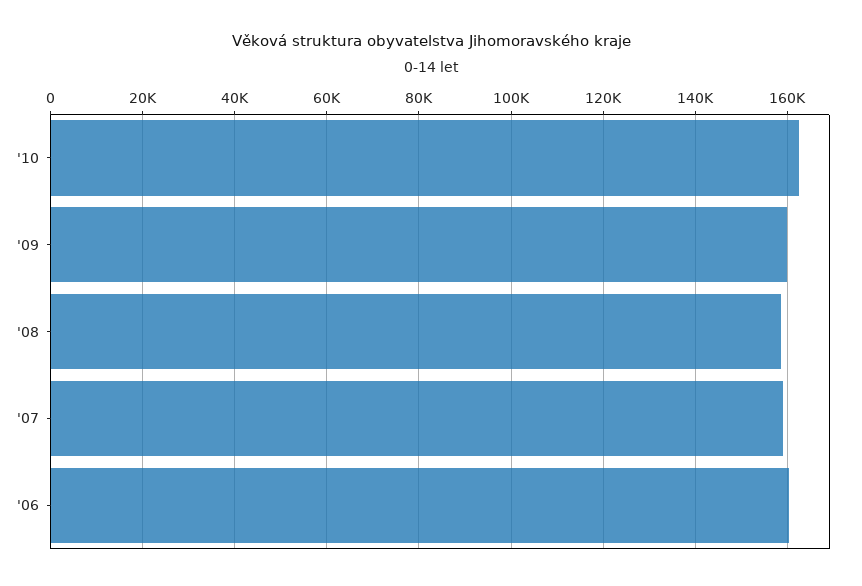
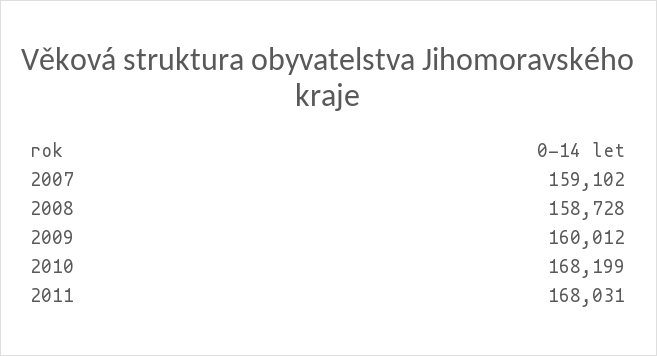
'10: 162000 -> 168199
'06: 160000 -> none
2011: none -> 168031

